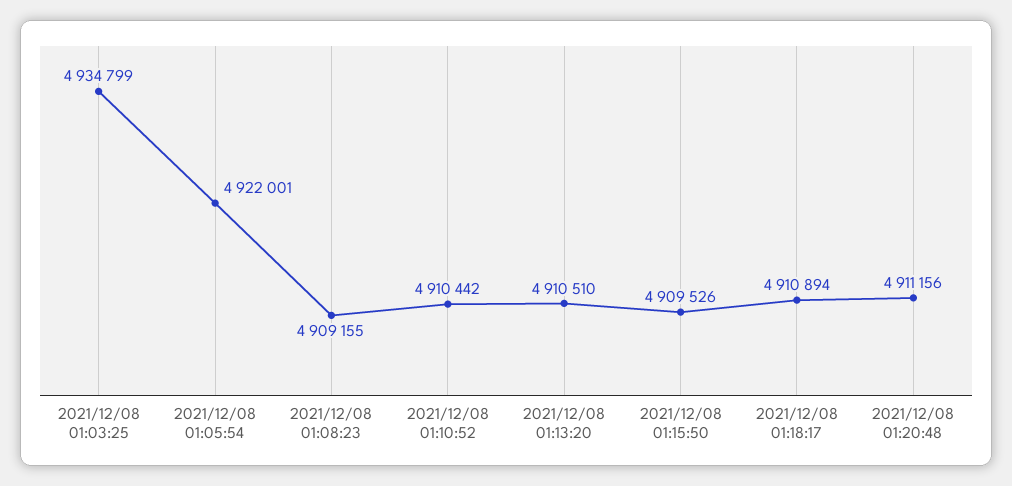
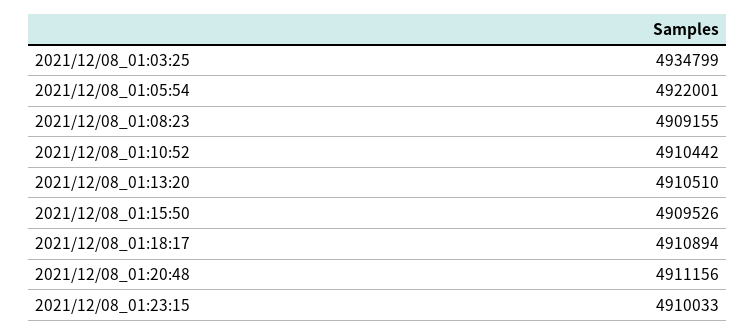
2021/12/08_01:23:15: none -> 4910033

